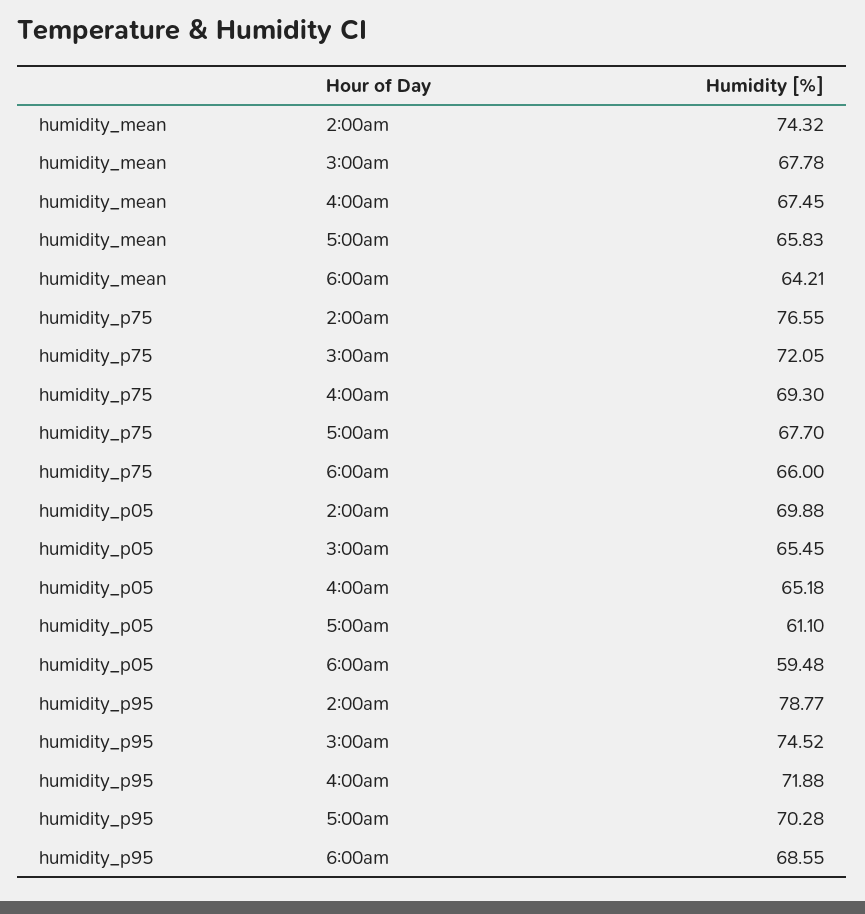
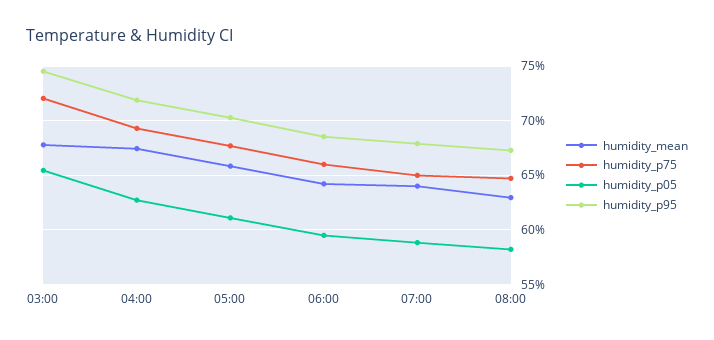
humidity_mean, 2:00am: 74.32 -> none
humidity_p75, 2:00am: 76.55 -> none
humidity_p05, 2:00am: 69.88 -> none
humidity_p05, 4:00am: 65.18 -> 63
humidity_p95, 2:00am: 78.77 -> none
humidity_mean, 07:00: none -> 64
humidity_p75, 07:00: none -> 65
humidity_p05, 07:00: none -> 59
humidity_p95, 07:00: none -> 68
humidity_mean, 08:00: none -> 63
humidity_p75, 08:00: none -> 65
humidity_p05, 08:00: none -> 58
humidity_p95, 08:00: none -> 67

